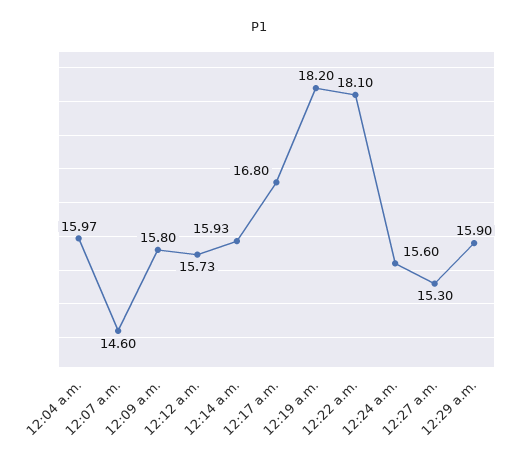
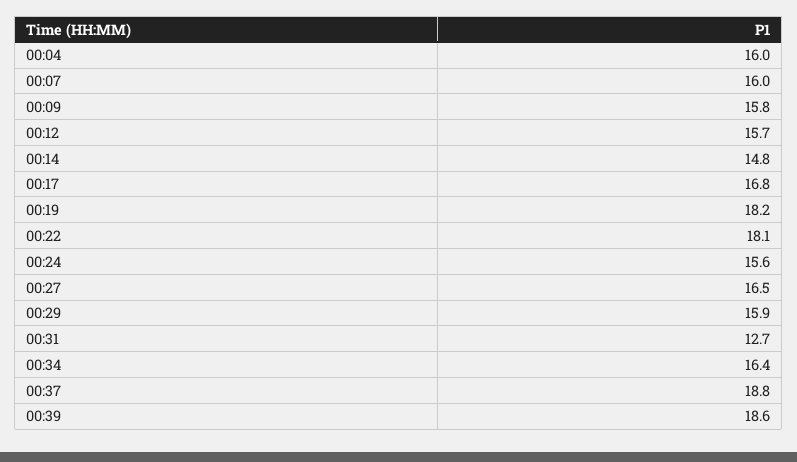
12:07 a.m.: 14.6 -> 16
12:14 a.m.: 15.93 -> 14.8
12:27 a.m.: 15.3 -> 16.5
00:31: none -> 12.7
00:34: none -> 16.4
00:37: none -> 18.8
00:39: none -> 18.6

